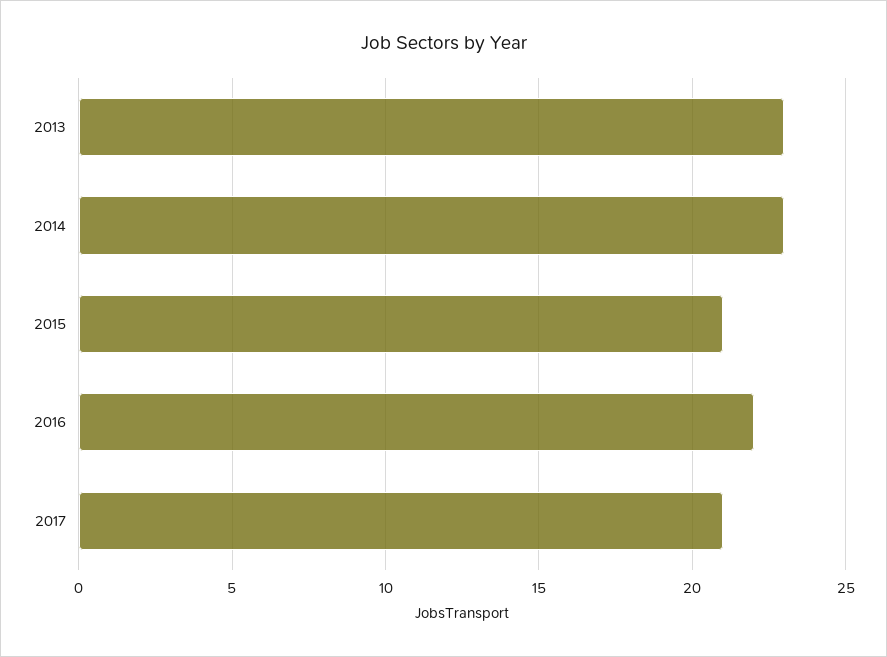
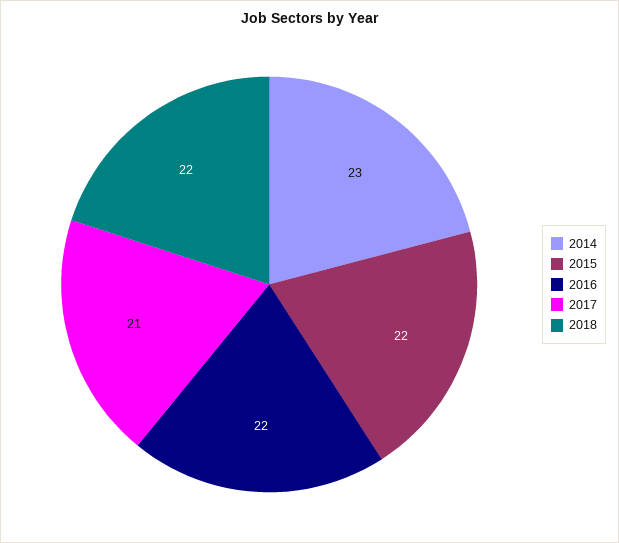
2013: 23 -> none
2015: 21 -> 22
2018: none -> 22

